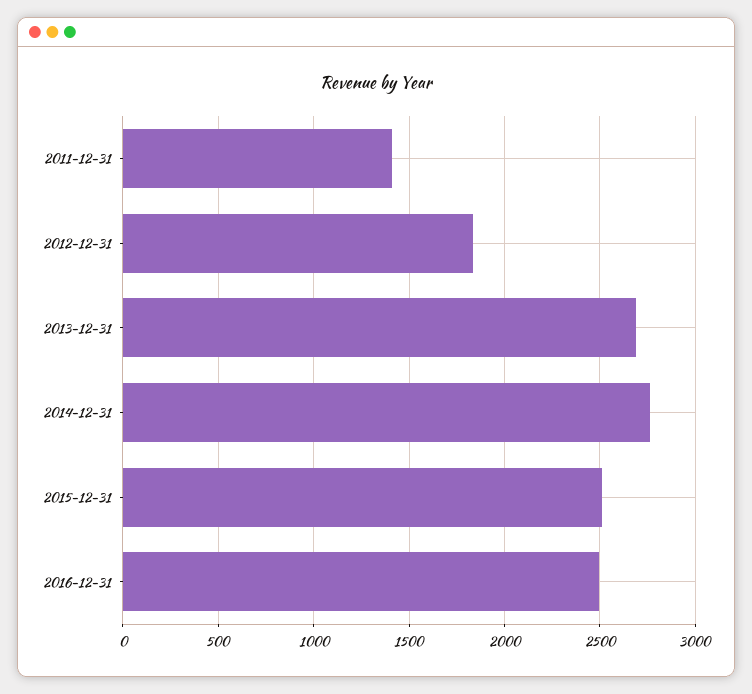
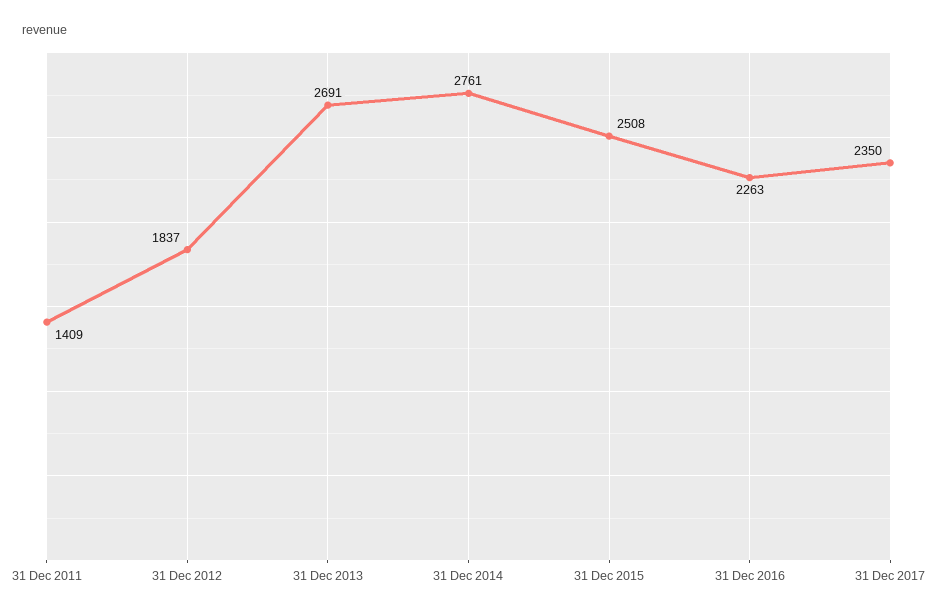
2016-12-31: 2500 -> 2263
31 Dec 2017: none -> 2350

